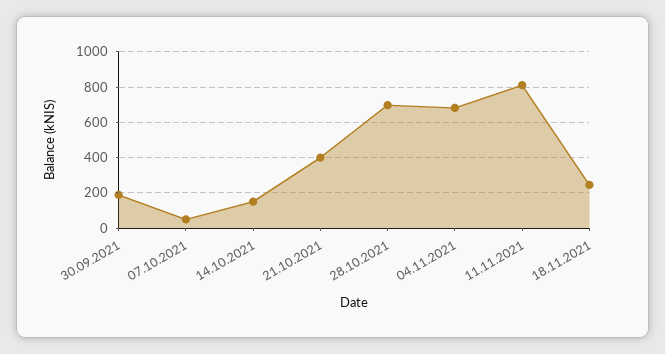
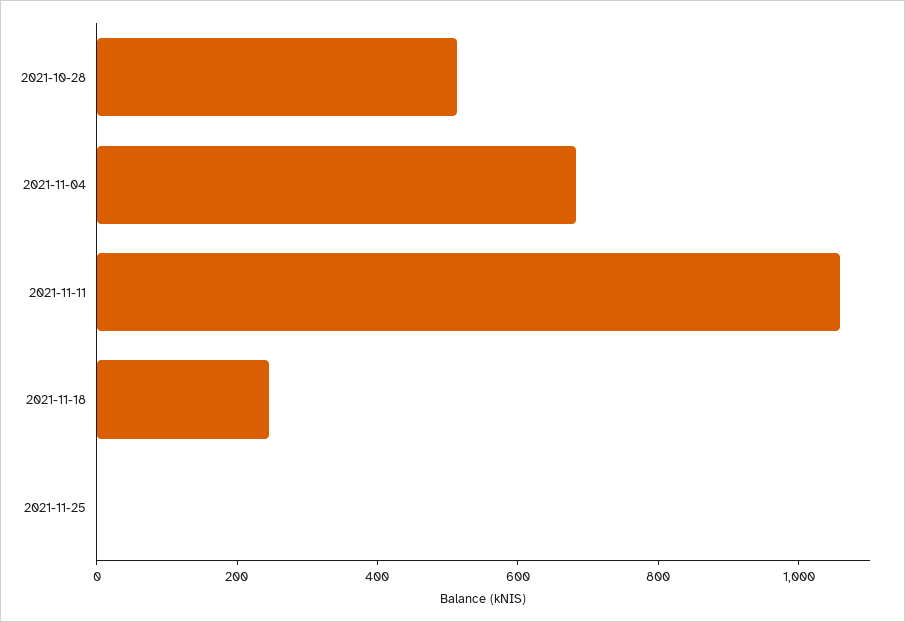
30.09.2021: 200 -> none
07.10.2021: 50 -> none
14.10.2021: 150 -> none
21.10.2021: 400 -> none
28.10.2021: 700 -> 500
11.11.2021: 800 -> 1050
2021-11-25: none -> 0

